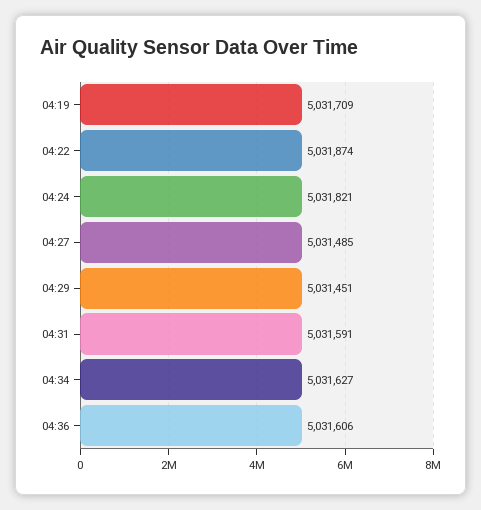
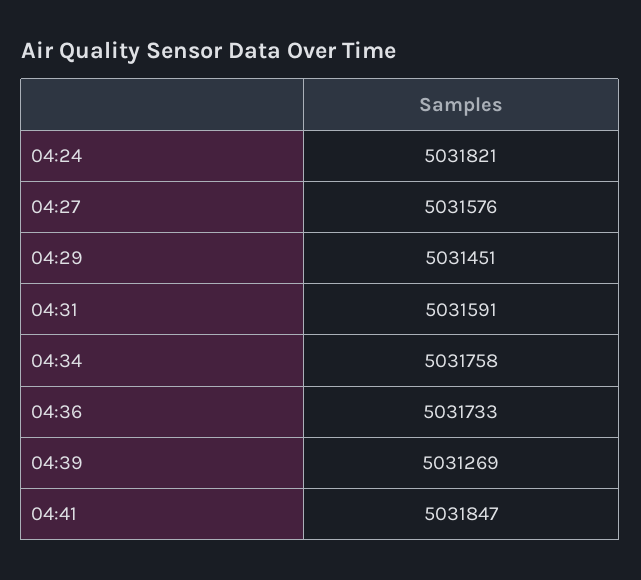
04:19: 5031709 -> none
04:22: 5031874 -> none
04:27: 5031485 -> 5031576
04:34: 5031627 -> 5031758
04:36: 5031606 -> 5031733
04:39: none -> 5031269
04:41: none -> 5031847

